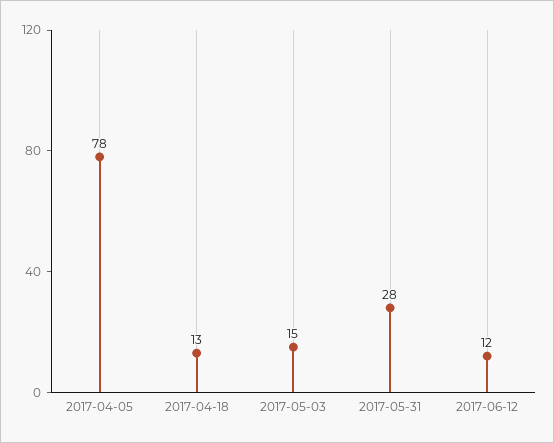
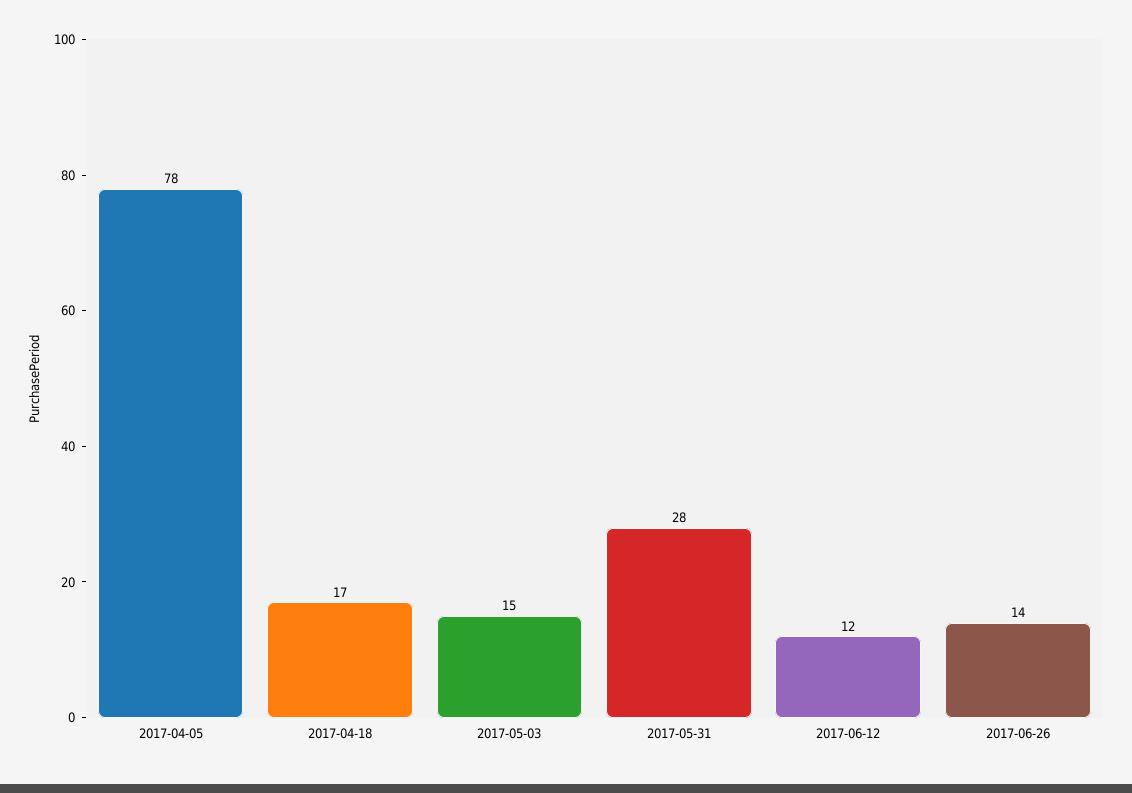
2017-04-18: 13 -> 17
2017-06-26: none -> 14

